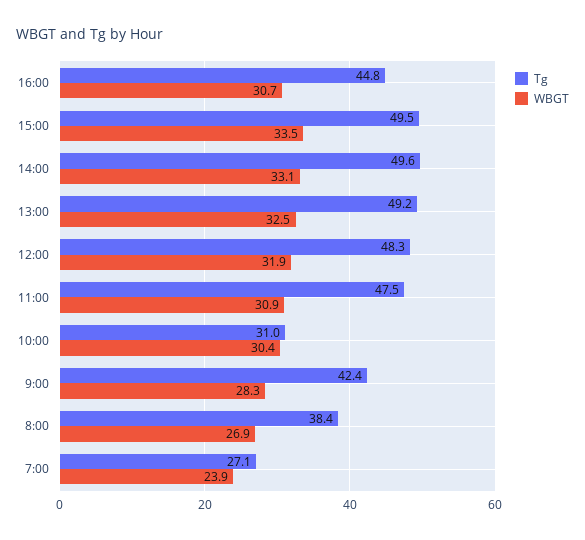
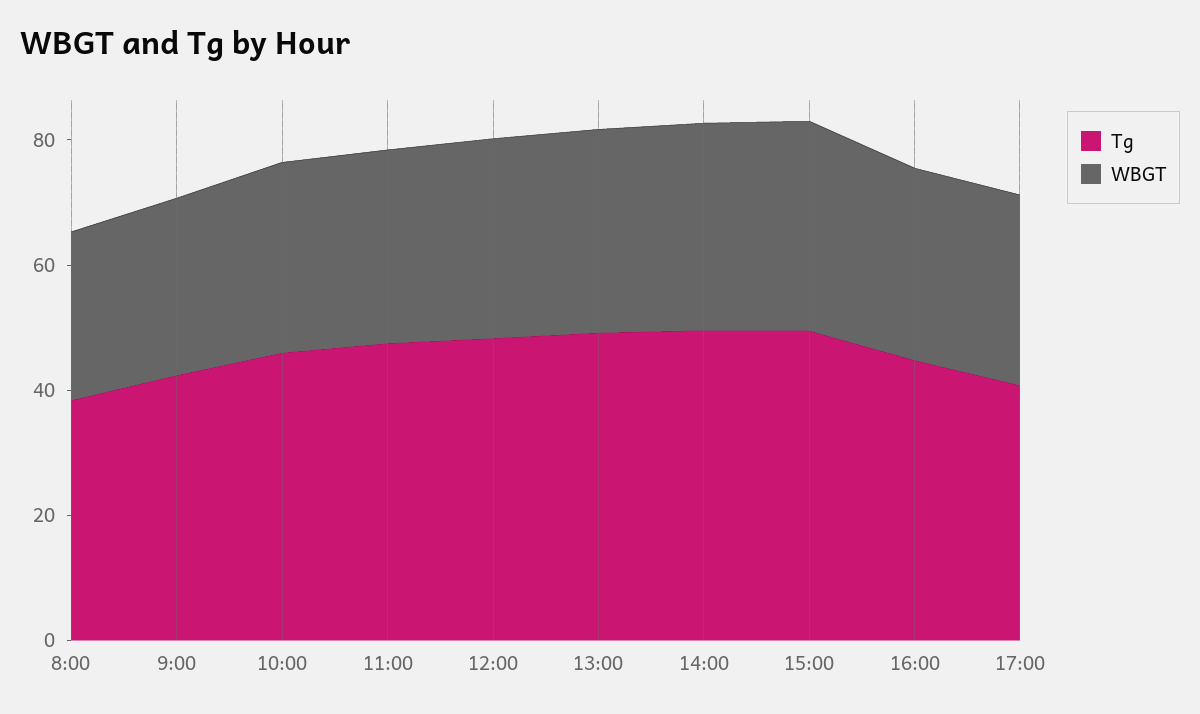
Tg, 10:00: 31 -> 45
Tg, 7:00: 27.1 -> none
WBGT, 7:00: 23.9 -> none
Tg, 17:00: none -> 40
WBGT, 17:00: none -> 30

